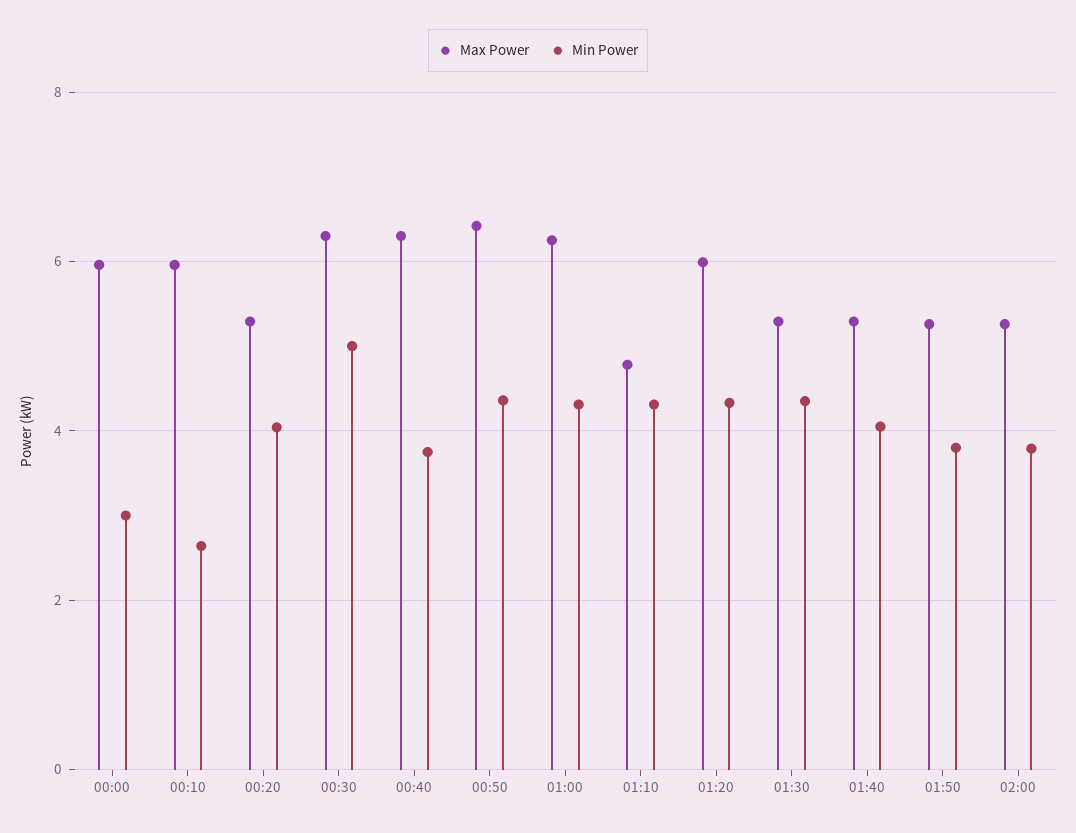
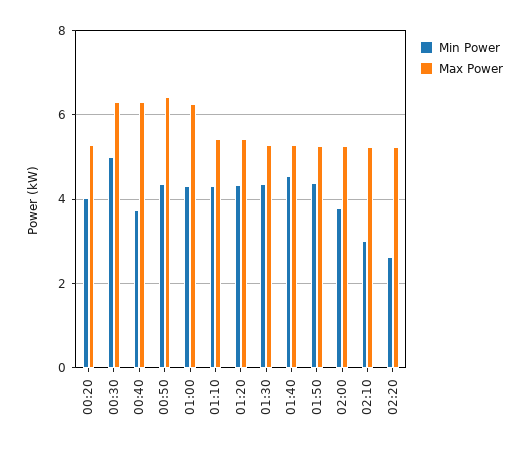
Max Power, 00:00: 6 -> none
Min Power, 00:00: 3 -> none
Max Power, 00:10: 6 -> none
Min Power, 00:10: 2.6 -> none
Max Power, 01:10: 4.8 -> 5.4
Max Power, 01:20: 6 -> 5.4
Min Power, 01:40: 4 -> 4.6
Min Power, 01:50: 3.8 -> 4.4
Min Power, 02:10: none -> 3
Max Power, 02:10: none -> 5.2
Min Power, 02:20: none -> 2.6
Max Power, 02:20: none -> 5.2

